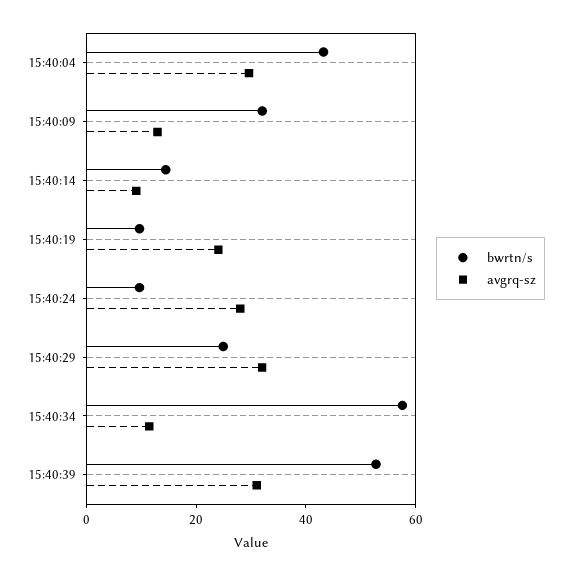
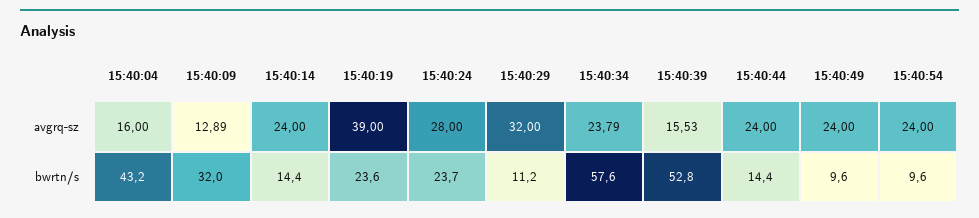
avgrq-sz, 15:40:04: 30 -> 16
avgrq-sz, 15:40:14: 10 -> 24
bwrtn/s, 15:40:19: 10 -> 23.6
avgrq-sz, 15:40:19: 25 -> 39
bwrtn/s, 15:40:24: 10 -> 23.7
bwrtn/s, 15:40:29: 25 -> 11.2
avgrq-sz, 15:40:34: 10 -> 23.79
avgrq-sz, 15:40:39: 30 -> 15.53
avgrq-sz, 15:40:44: none -> 24
avgrq-sz, 15:40:49: none -> 24
avgrq-sz, 15:40:54: none -> 24
bwrtn/s, 15:40:44: none -> 14.4
bwrtn/s, 15:40:49: none -> 9.6
bwrtn/s, 15:40:54: none -> 9.6

